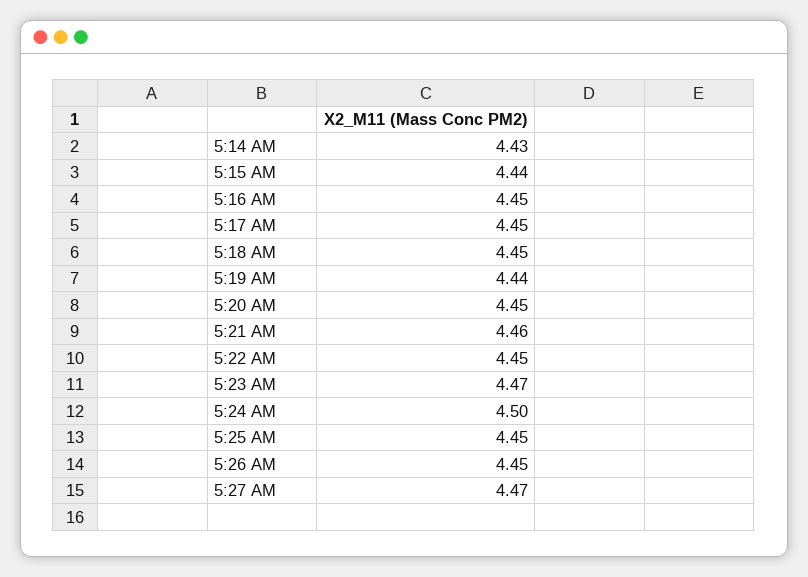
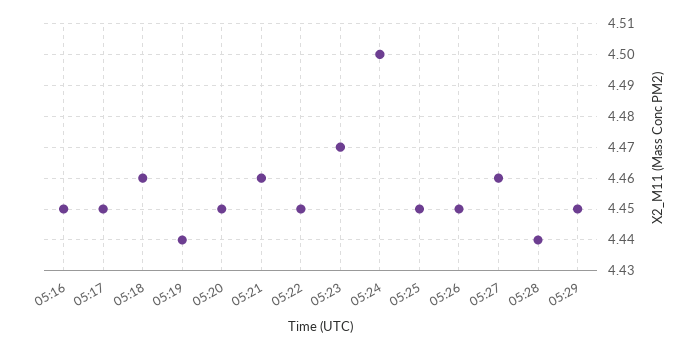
5:14 AM: 4.43 -> none
5:15 AM: 4.44 -> none
5:18 AM: 4.45 -> 4.46
5:27 AM: 4.47 -> 4.46
05:28: none -> 4.44
05:29: none -> 4.45

